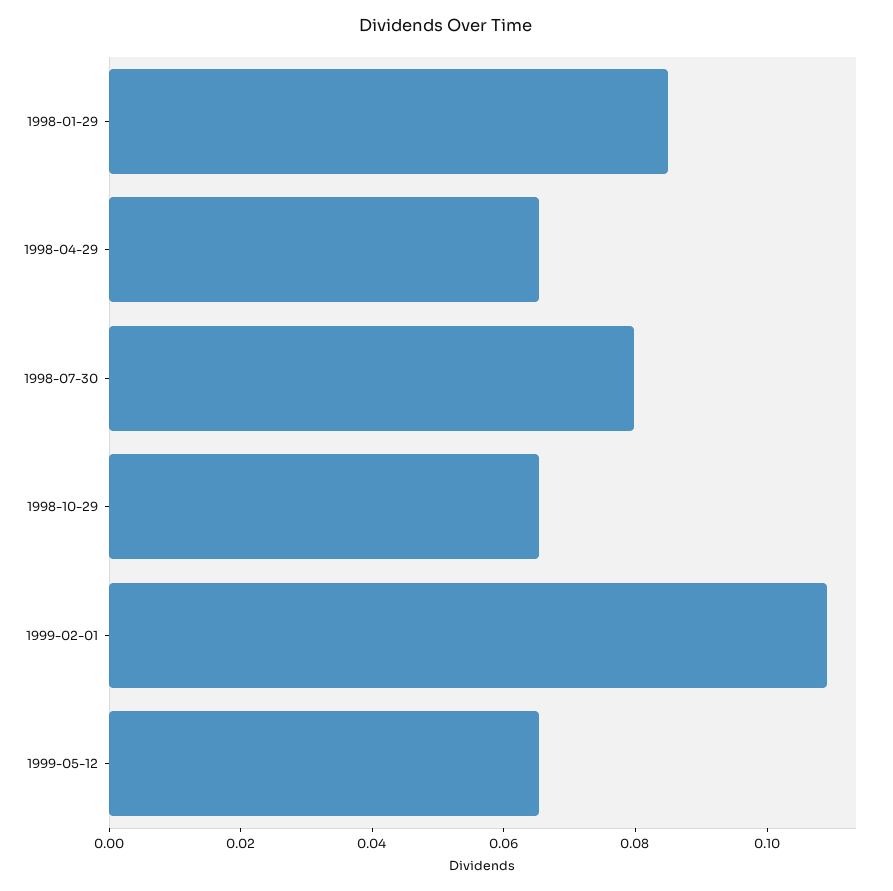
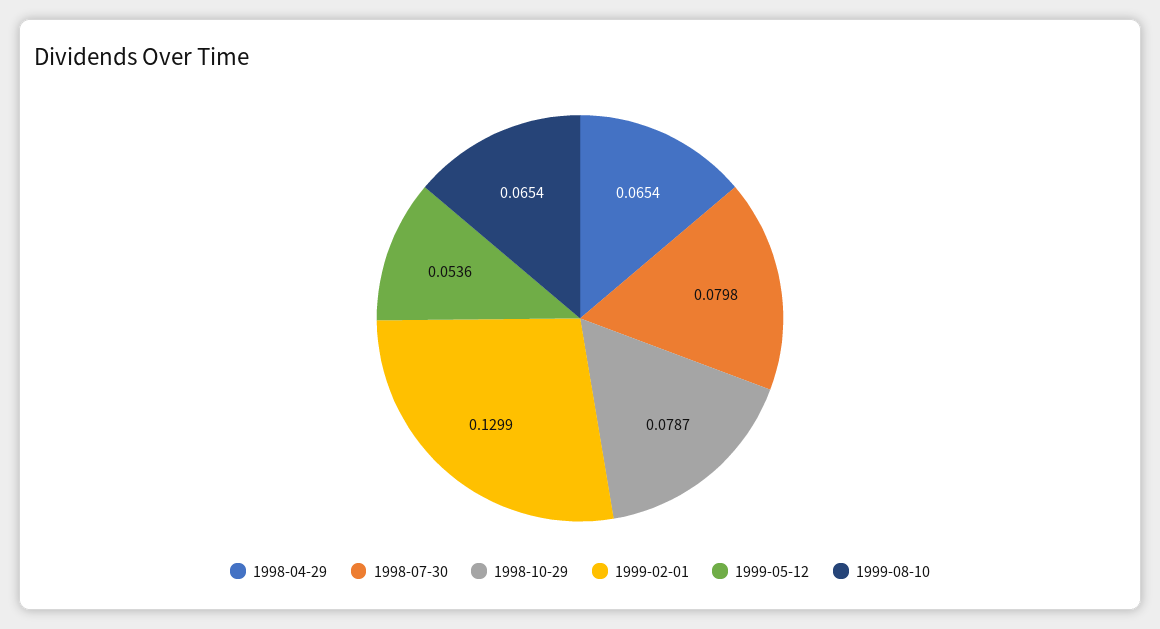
1998-01-29: 0.085 -> none
1998-10-29: 0.065 -> 0.0787
1999-02-01: 0.11 -> 0.1299
1999-05-12: 0.065 -> 0.0536
1999-08-10: none -> 0.0654

